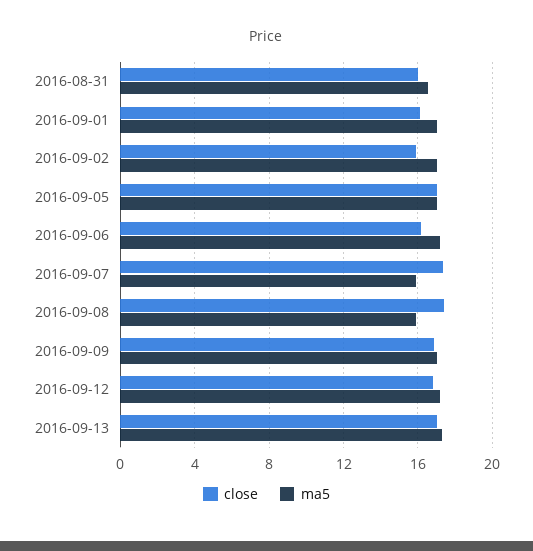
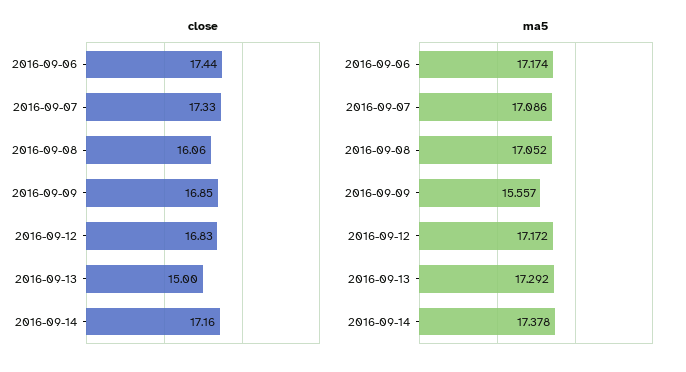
close, 2016-08-31: 16 -> none
ma5, 2016-08-31: 16.5 -> none
close, 2016-09-01: 16 -> none
ma5, 2016-09-01: 17 -> none
close, 2016-09-02: 16 -> none
ma5, 2016-09-02: 17 -> none
close, 2016-09-05: 17 -> none
ma5, 2016-09-05: 17 -> none
close, 2016-09-06: 16 -> 17.44
ma5, 2016-09-07: 16 -> 17.086
close, 2016-09-08: 17.5 -> 16.06
ma5, 2016-09-08: 16 -> 17.052
ma5, 2016-09-09: 17 -> 15.557
close, 2016-09-13: 17 -> 15
close, 2016-09-14: none -> 17.16
ma5, 2016-09-14: none -> 17.378

